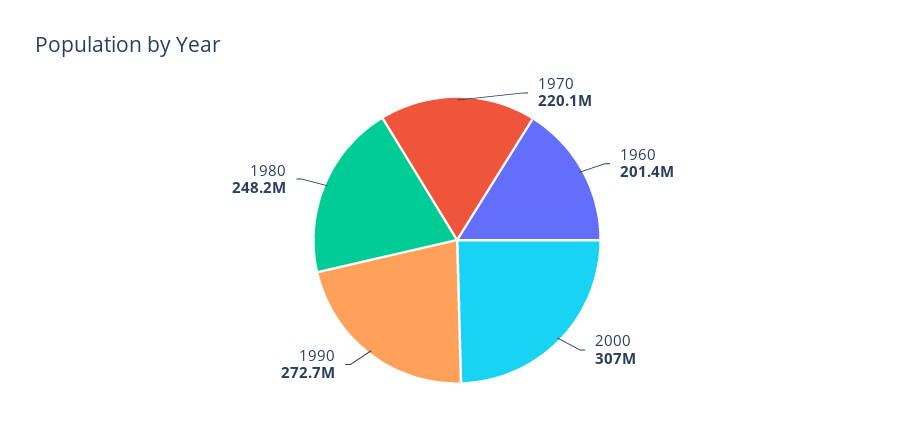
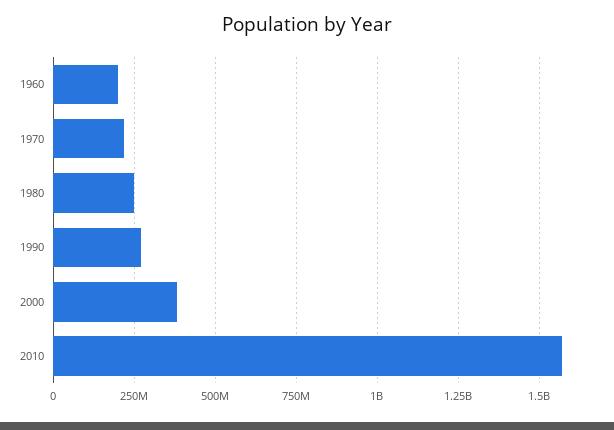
2000: 307000000 -> 375000000
2010: none -> 1575000000

